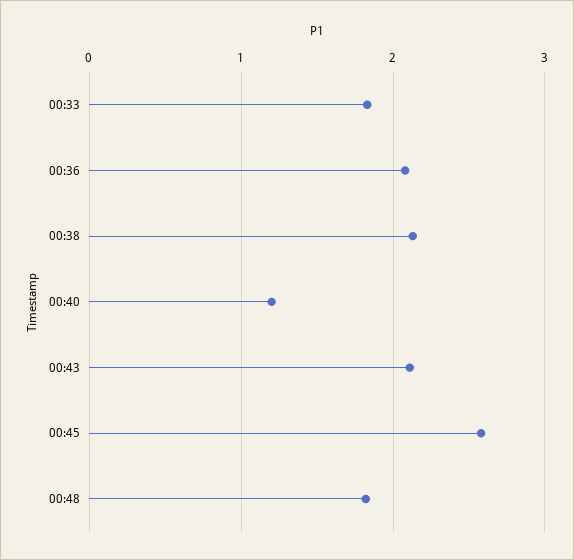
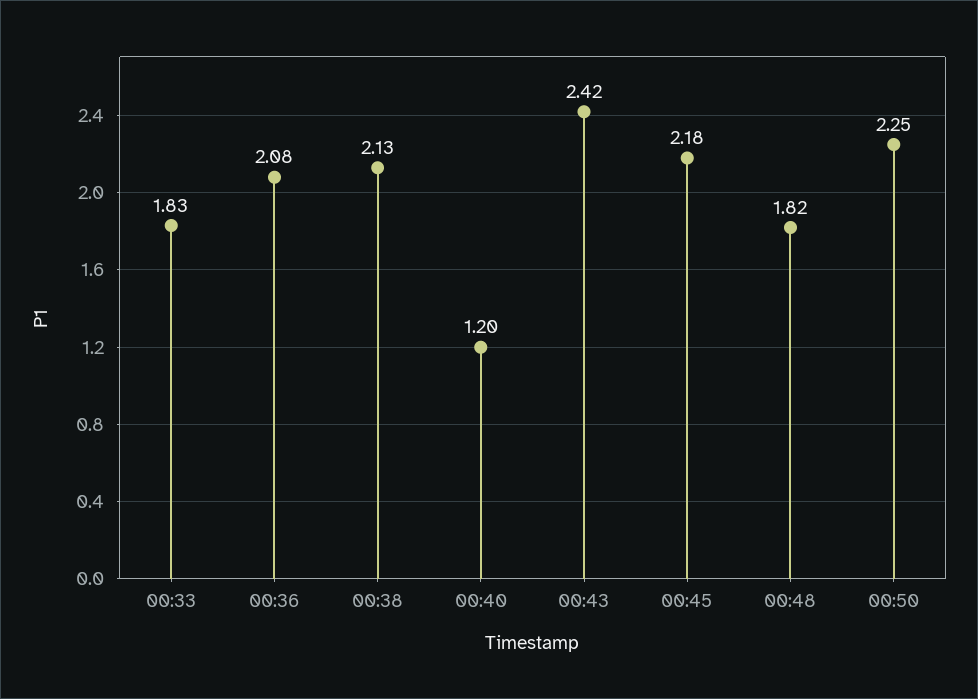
00:43: 2.1 -> 2.42
00:45: 2.6 -> 2.18
00:50: none -> 2.25

